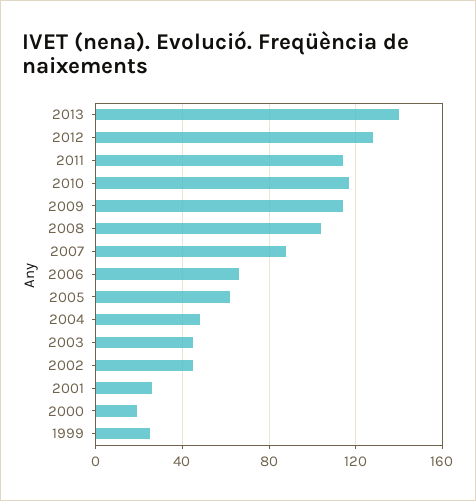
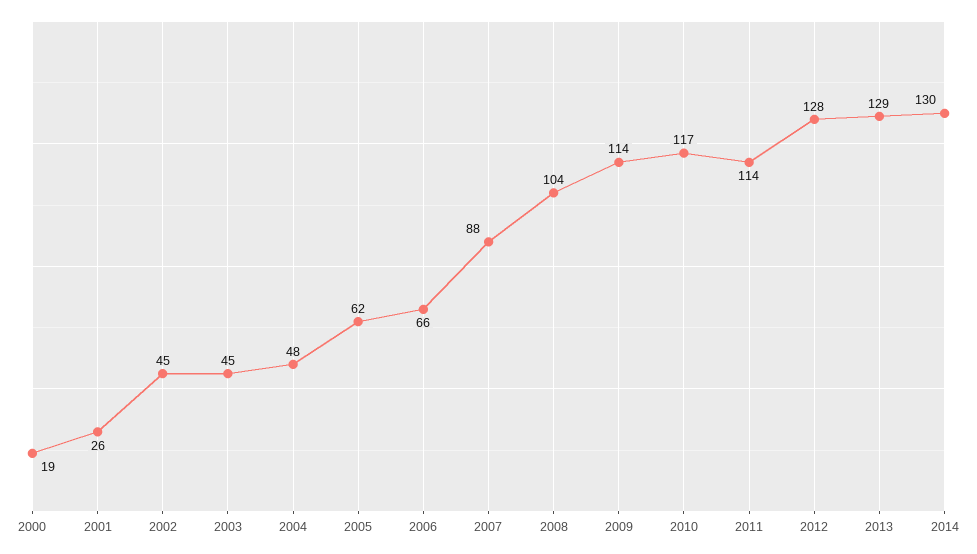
2013: 140 -> 129
1999: 25 -> none
2014: none -> 130

